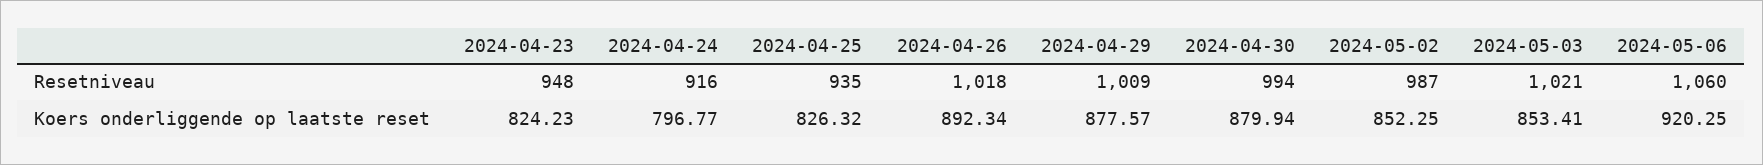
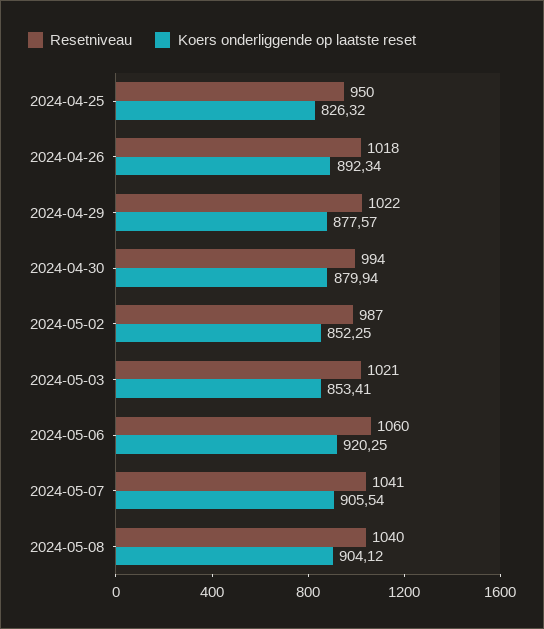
Resetniveau, 2024-04-23: 948 -> none
Resetniveau, 2024-04-24: 916 -> none
Resetniveau, 2024-04-25: 935 -> 950
Resetniveau, 2024-04-29: 1009 -> 1022
Koers onderliggende op laatste reset, 2024-04-23: 824.23 -> none
Koers onderliggende op laatste reset, 2024-04-24: 796.77 -> none
Resetniveau, 2024-05-07: none -> 1041
Koers onderliggende op laatste reset, 2024-05-07: none -> 905.54
Resetniveau, 2024-05-08: none -> 1040
Koers onderliggende op laatste reset, 2024-05-08: none -> 904.12

